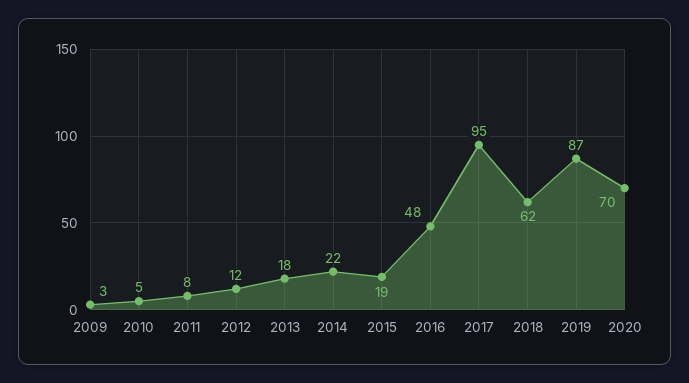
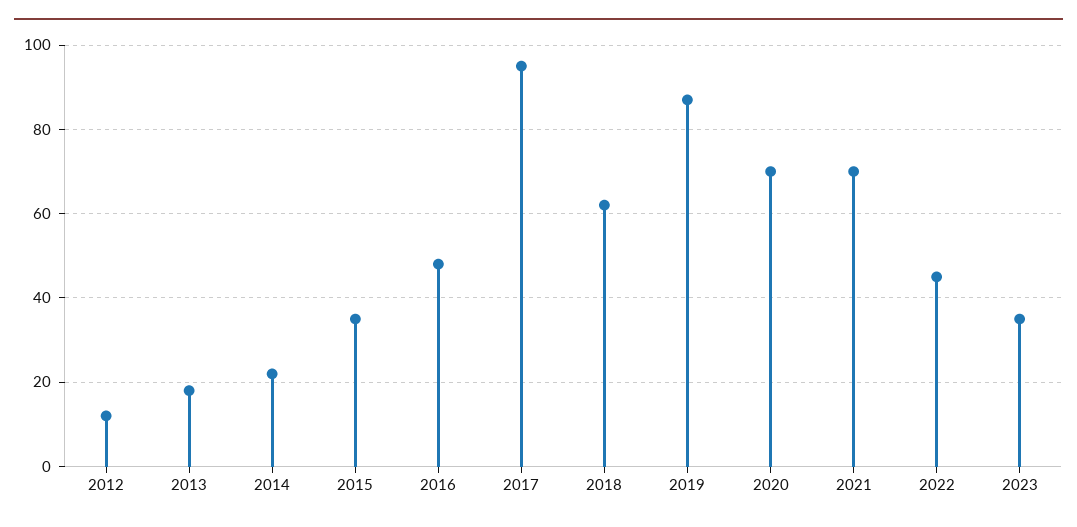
2009: 3 -> none
2010: 5 -> none
2011: 8 -> none
2015: 19 -> 35
2021: none -> 70
2022: none -> 45
2023: none -> 35

